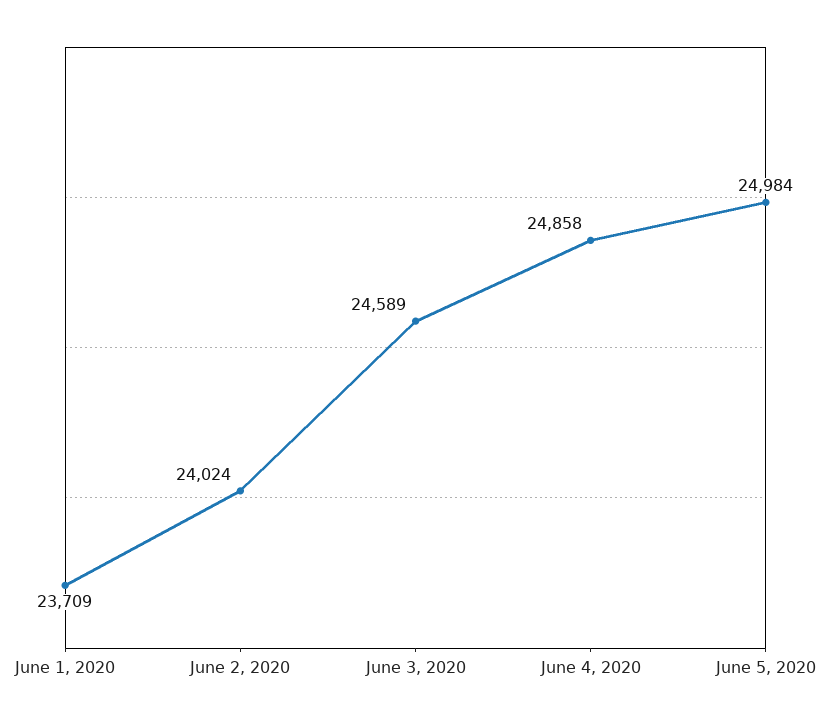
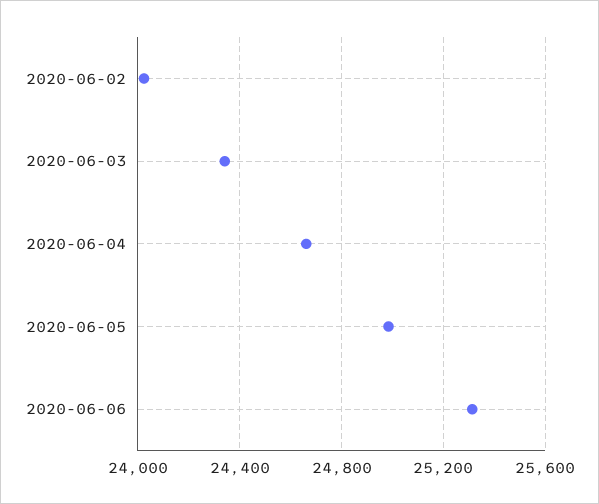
June 1, 2020: 23709 -> none
June 3, 2020: 24589 -> 24350
June 4, 2020: 24858 -> 24650
2020-06-06: none -> 25300

